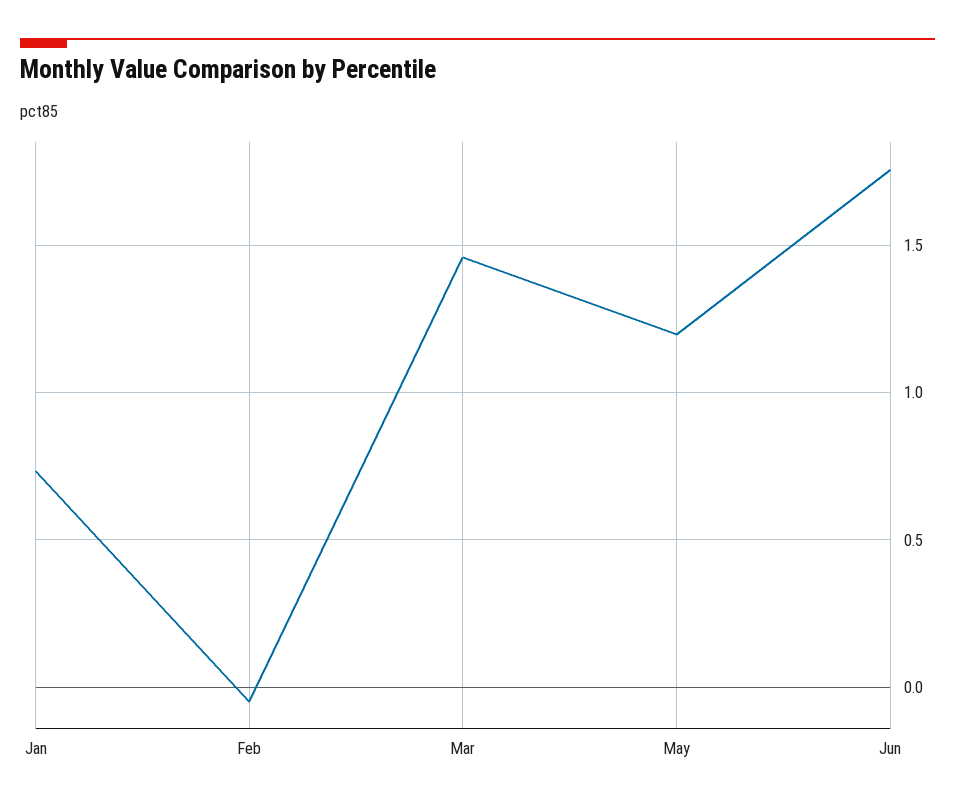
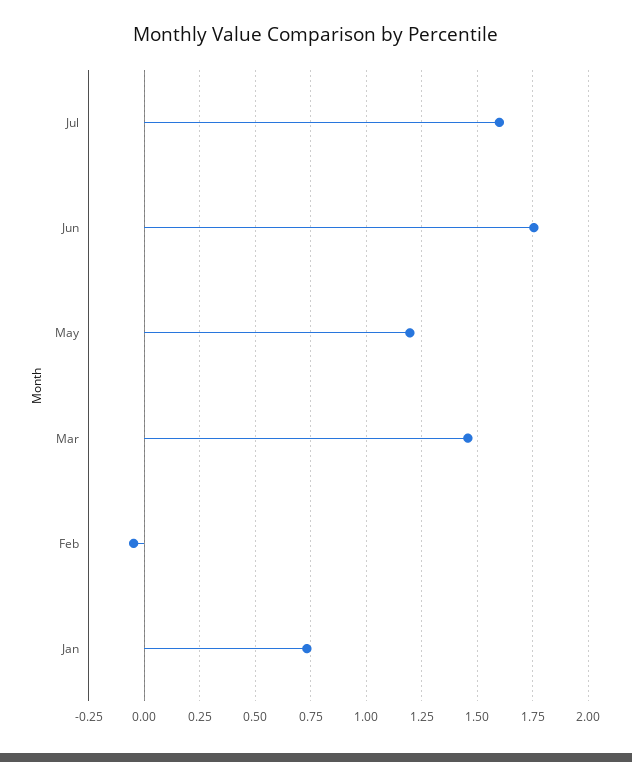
Jul: none -> 1.6

